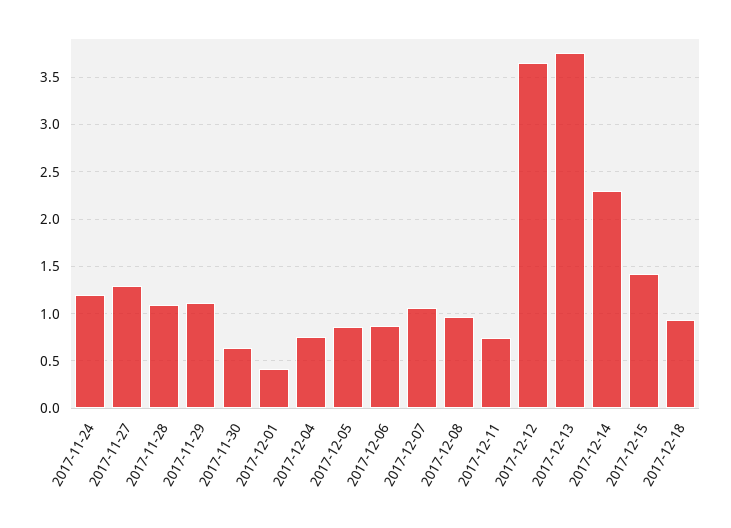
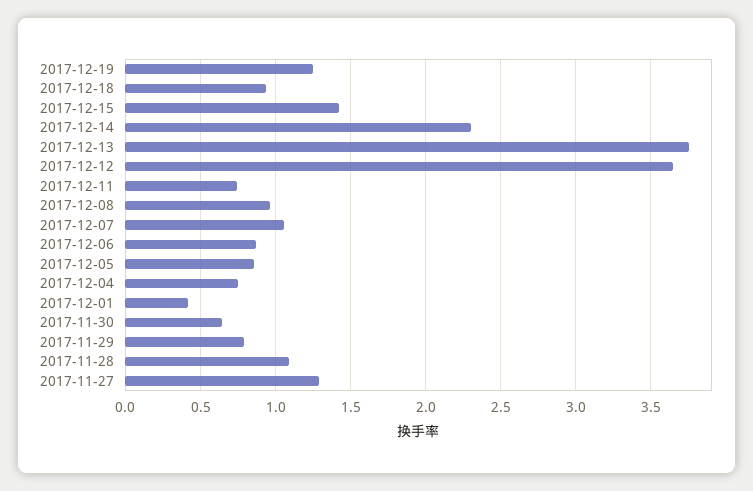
2017-11-24: 1.2 -> none
2017-11-29: 1.1 -> 0.8
2017-12-19: none -> 1.25

